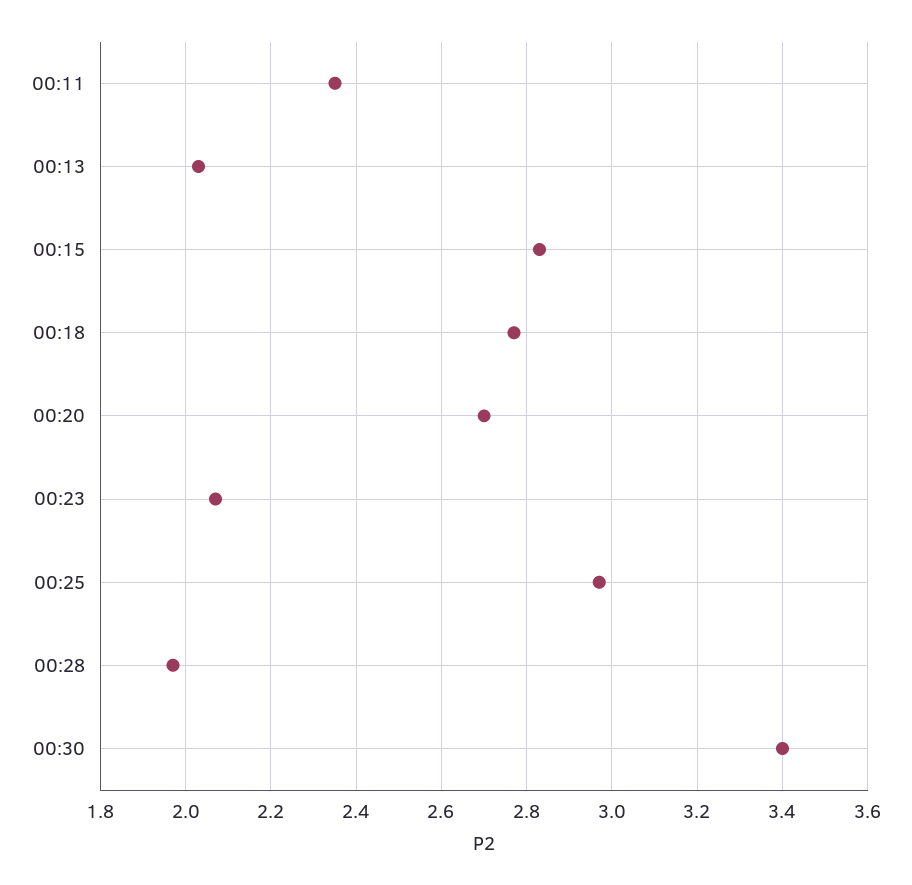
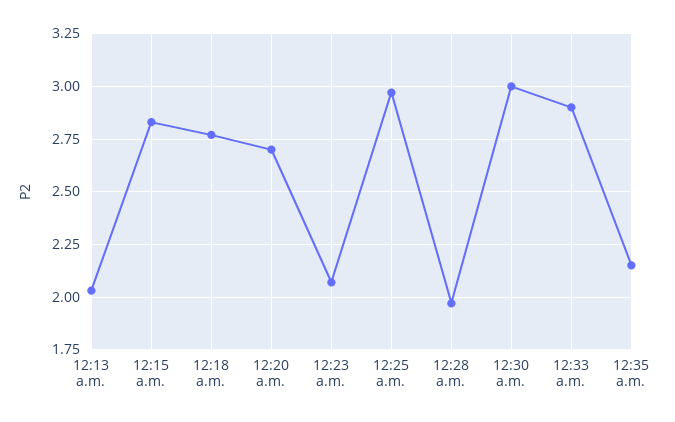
00:11: 2.35 -> none
00:30: 3.4 -> 3
12:33 a.m.: none -> 2.9
12:35 a.m.: none -> 2.15

